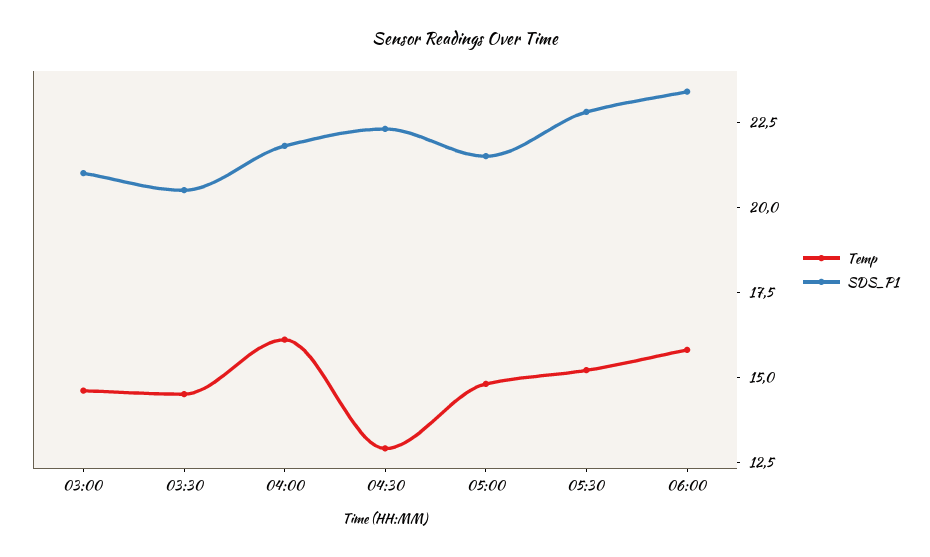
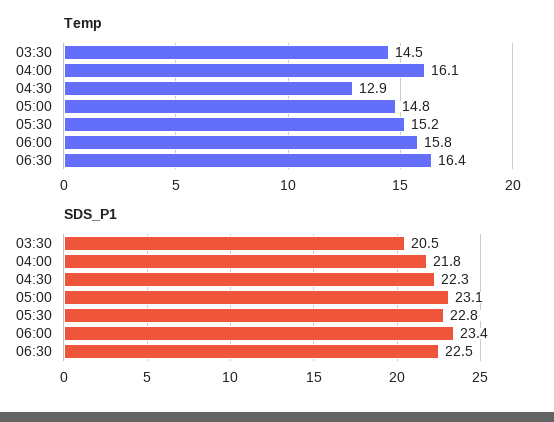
Temp, 03:00: 14.5 -> none
SDS_P1, 03:00: 21 -> none
SDS_P1, 05:00: 21.5 -> 23.1
Temp, 06:30: none -> 16.4
SDS_P1, 06:30: none -> 22.5

